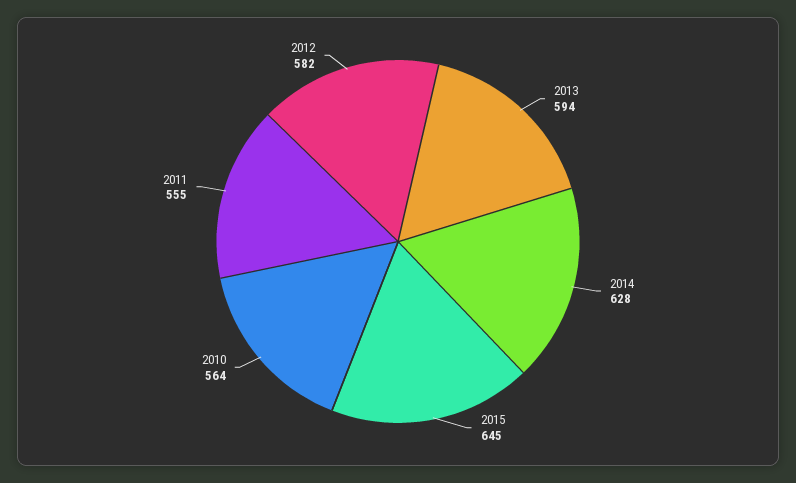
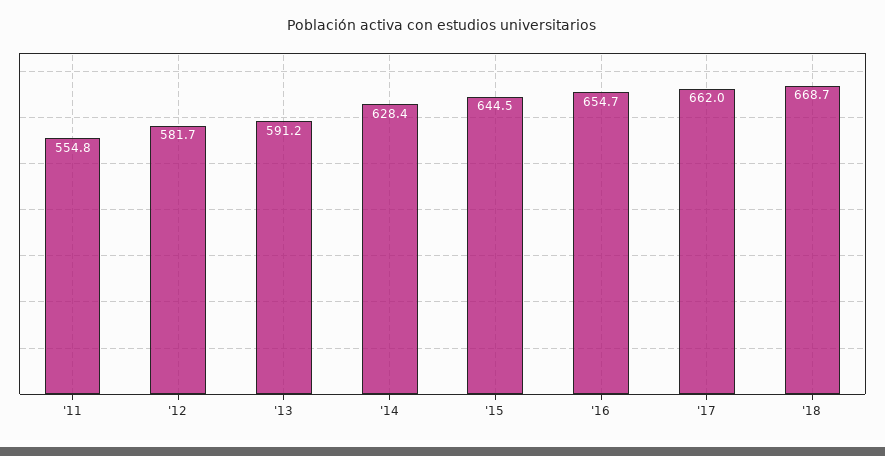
2013: 594 -> 591.2
2010: 564 -> none
'16: none -> 654.7
'17: none -> 662
'18: none -> 668.7

